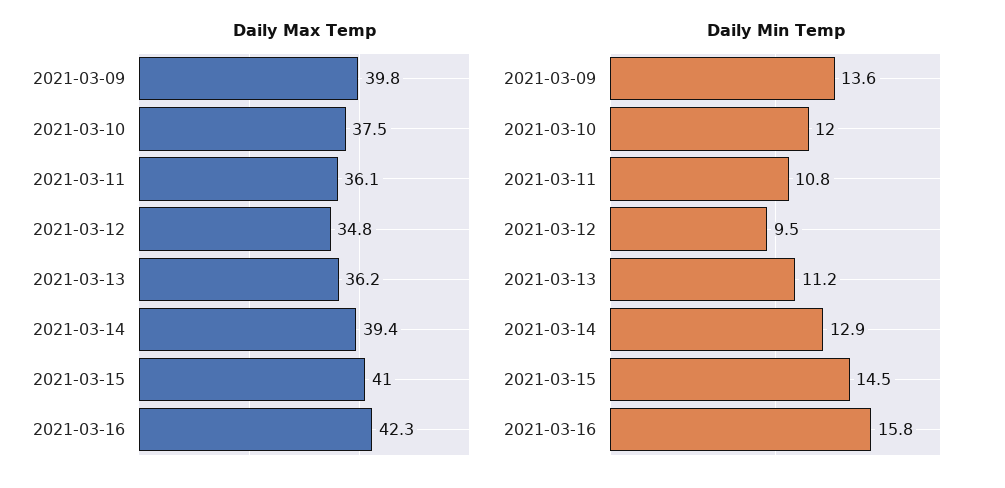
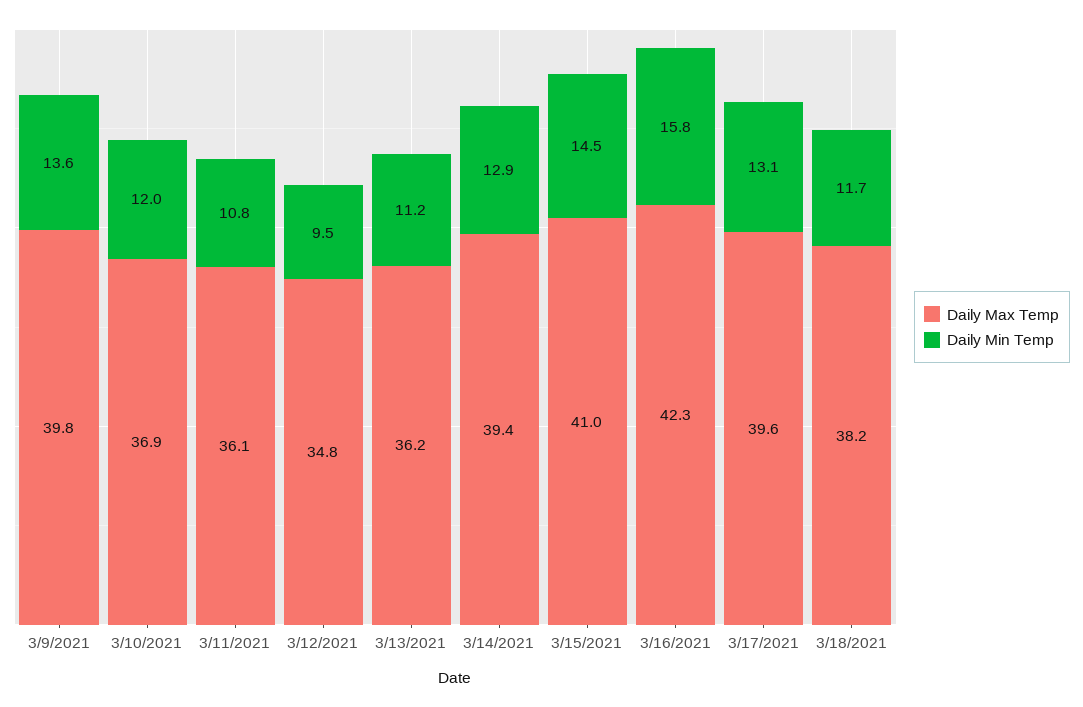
Daily Max Temp, 2021-03-10: 37.5 -> 36.9
Daily Max Temp, 3/17/2021: none -> 39.6
Daily Min Temp, 3/17/2021: none -> 13.1
Daily Max Temp, 3/18/2021: none -> 38.2
Daily Min Temp, 3/18/2021: none -> 11.7

